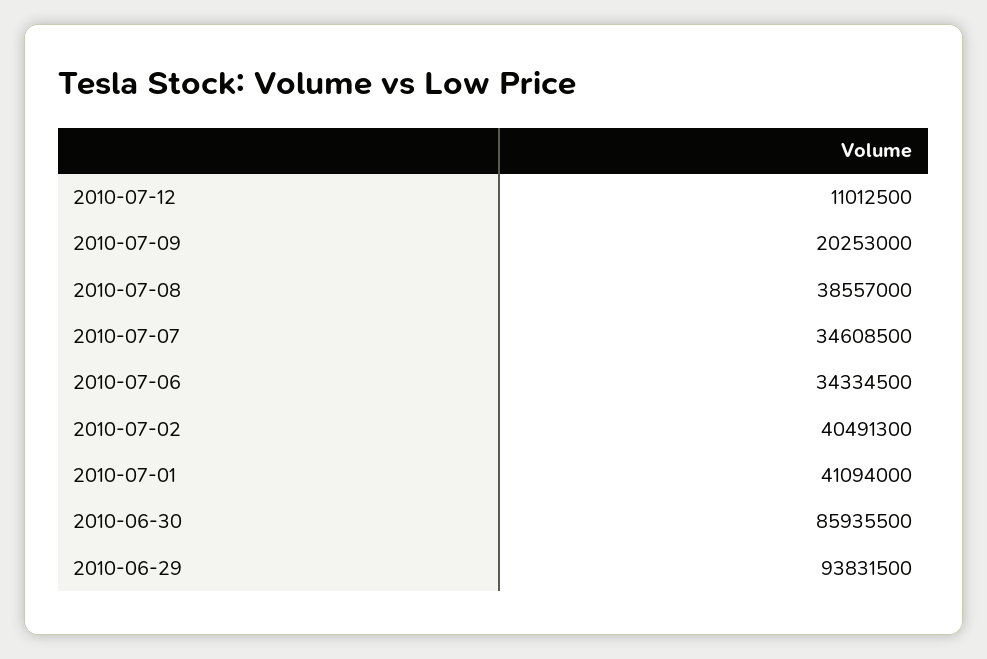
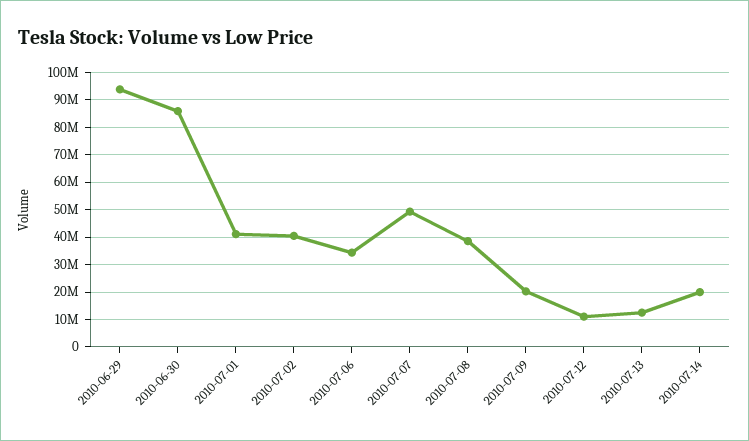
2010-07-07: 34608500 -> 50000000
2010-07-13: none -> 12500000
2010-07-14: none -> 20000000

